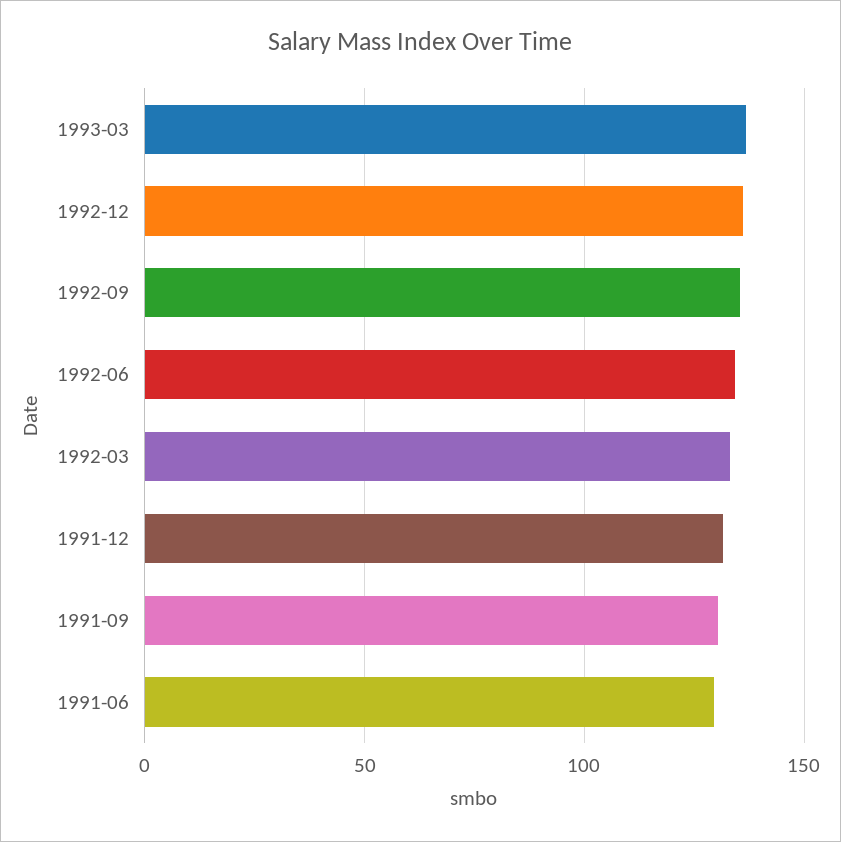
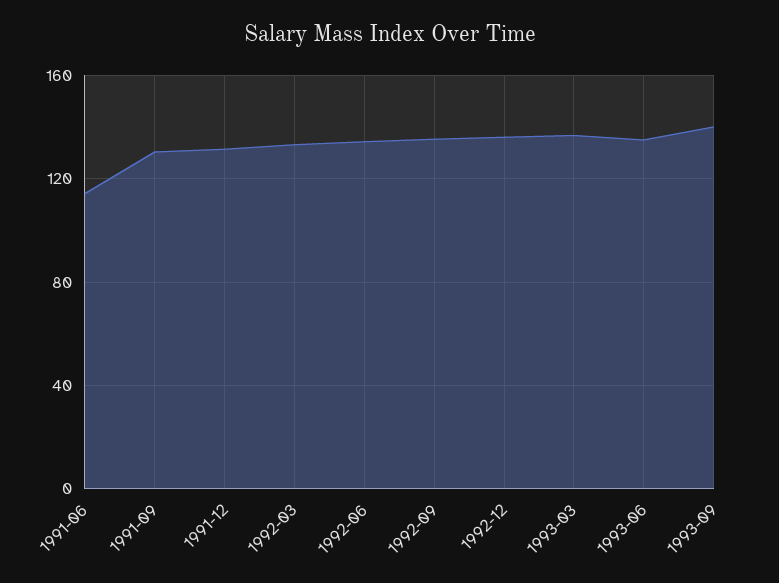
1991-06: 130 -> 115
1993-06: none -> 135
1993-09: none -> 140

